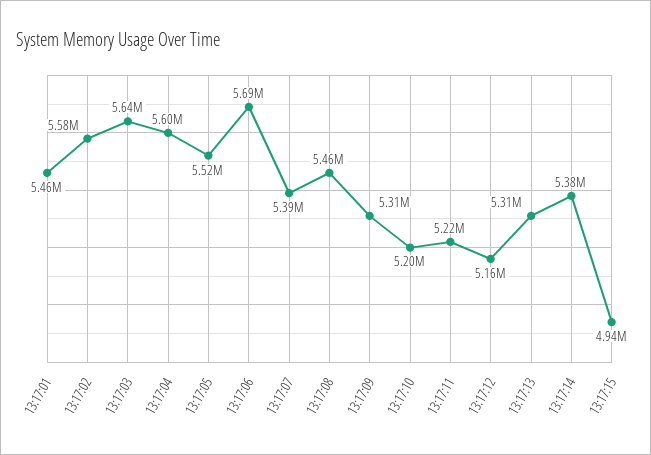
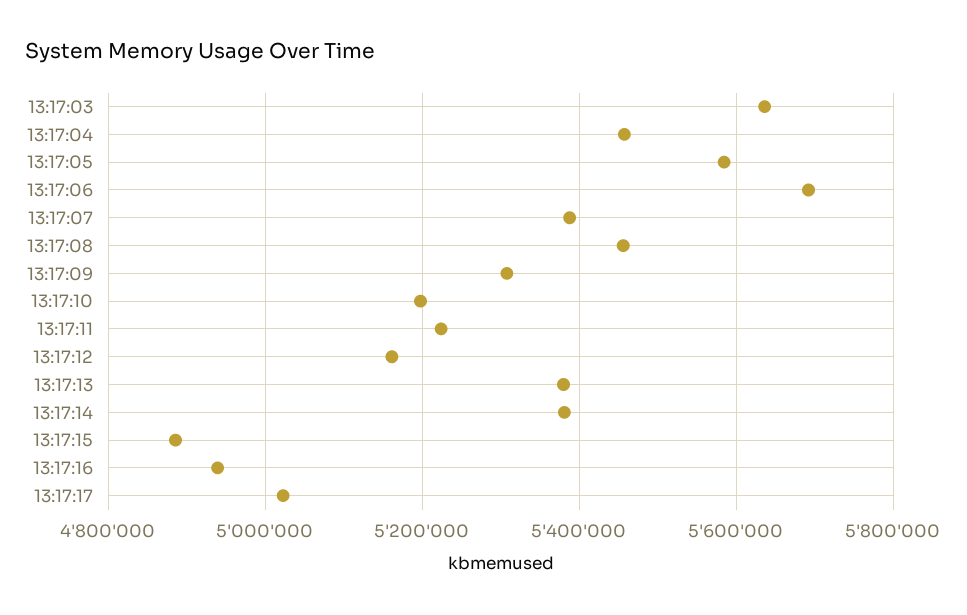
13:17:01: 5460000 -> none
13:17:02: 5580000 -> none
13:17:04: 5600000 -> 5460000
13:17:05: 5520000 -> 5580000
13:17:13: 5310000 -> 5380000
13:17:15: 4940000 -> 4880000
13:17:16: none -> 4940000
13:17:17: none -> 5020000

